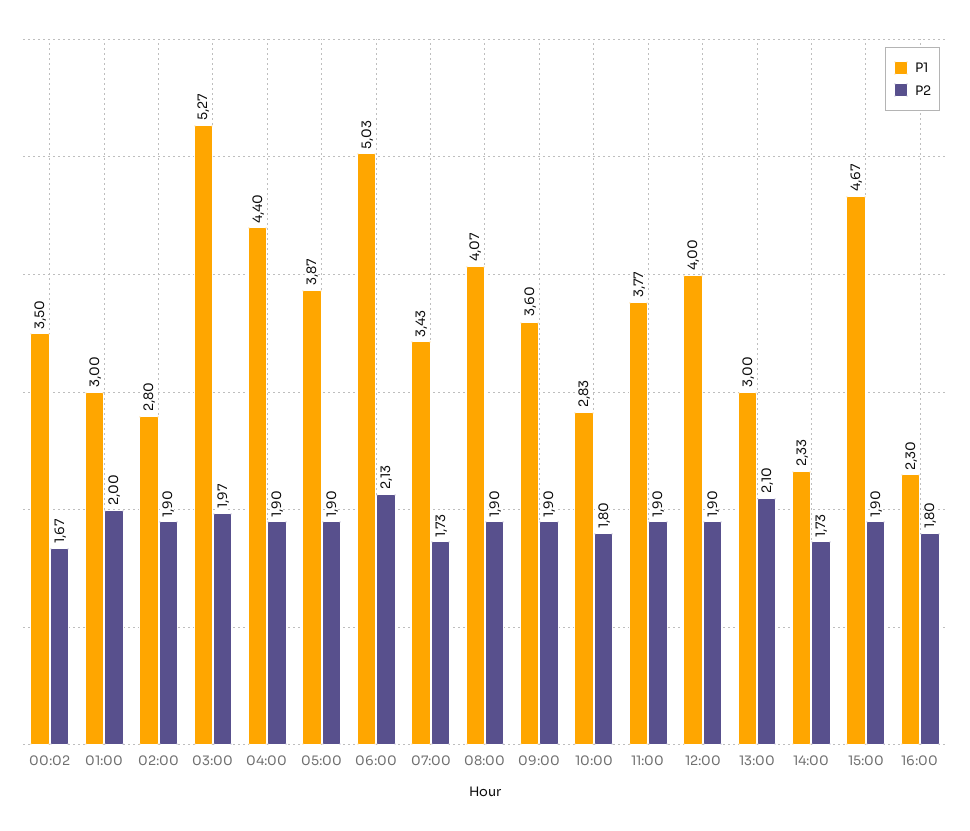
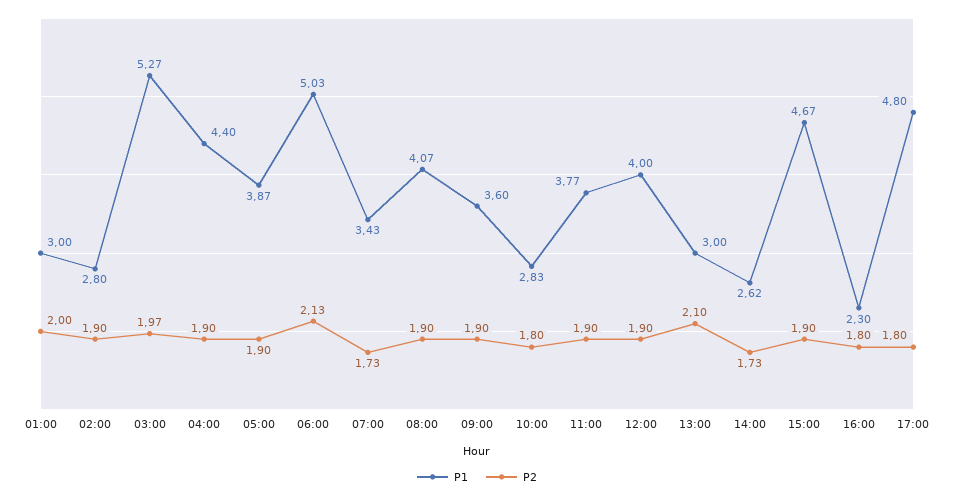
P1, 00:02: 3.5 -> none
P2, 00:02: 1.67 -> none
P1, 14:00: 2.33 -> 2.62
P1, 17:00: none -> 4.8
P2, 17:00: none -> 1.8

